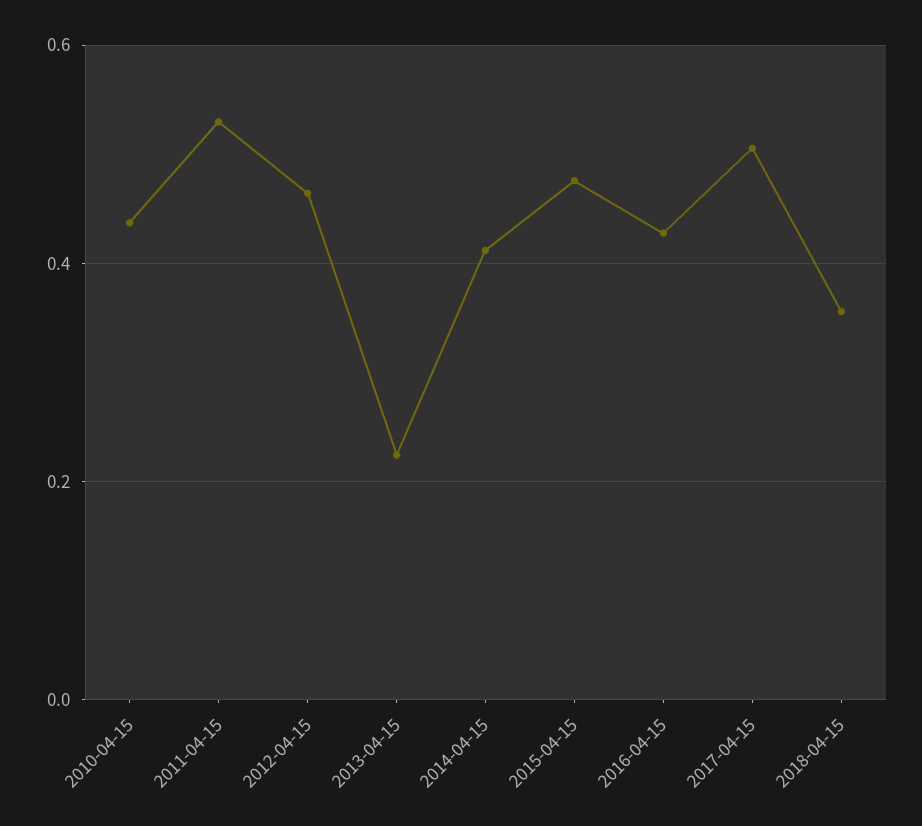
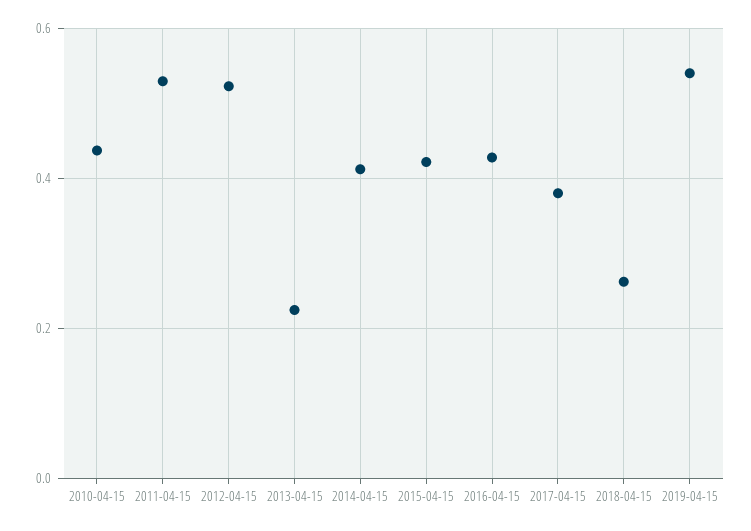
2012-04-15: 0.46 -> 0.52
2015-04-15: 0.48 -> 0.42
2017-04-15: 0.5 -> 0.38
2018-04-15: 0.36 -> 0.26
2019-04-15: none -> 0.54

